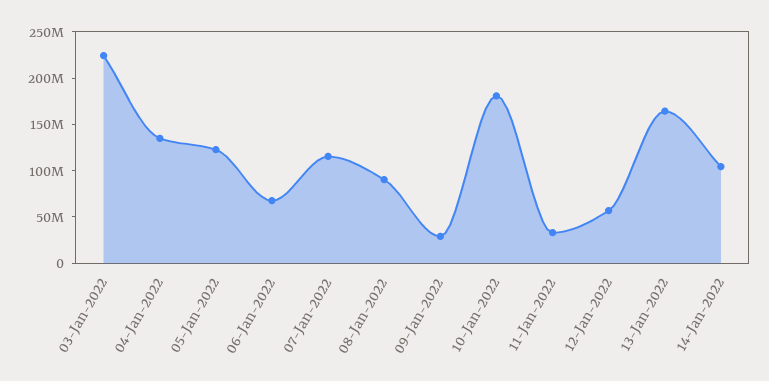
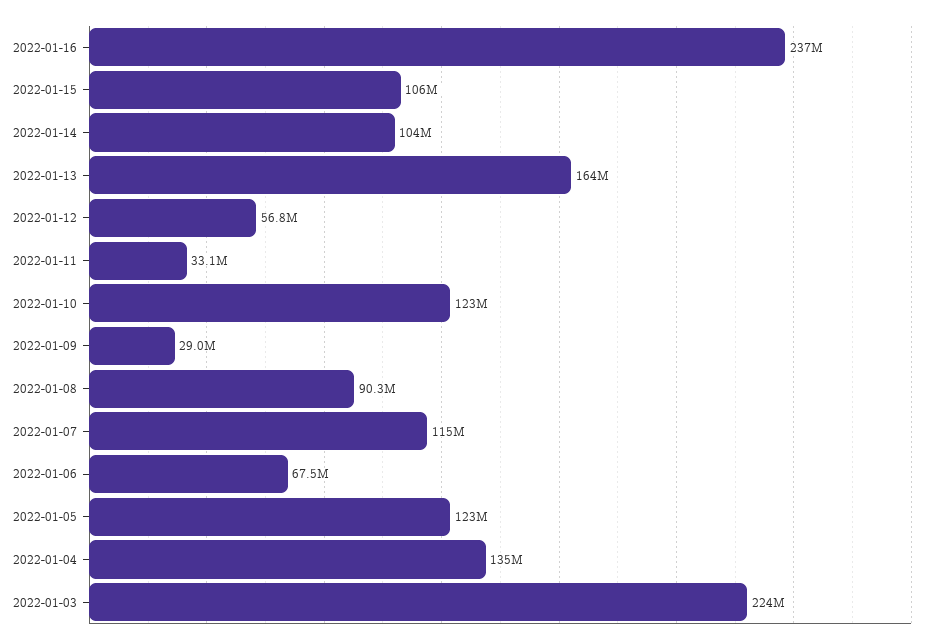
10-Jan-2022: 180000000 -> 123000000
2022-01-16: none -> 237000000
2022-01-15: none -> 106000000

